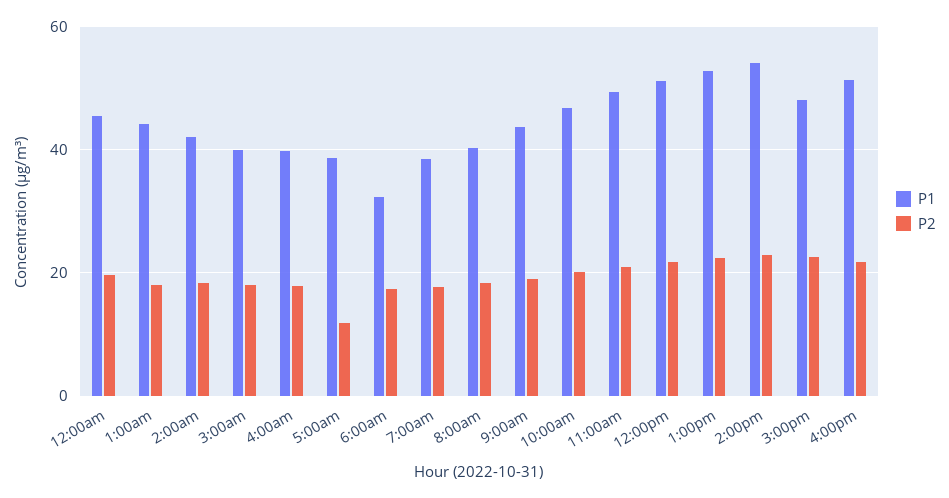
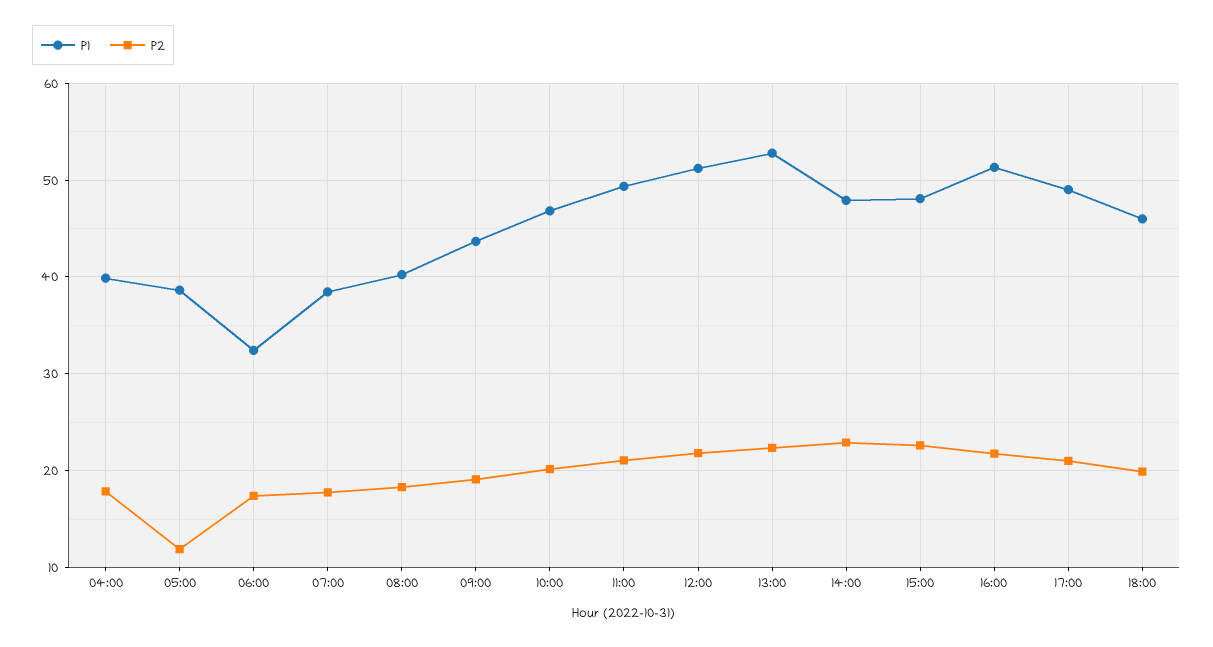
P1, 12:00am: 46 -> none
P2, 12:00am: 20 -> none
P1, 1:00am: 44 -> none
P2, 1:00am: 18 -> none
P1, 2:00am: 42 -> none
P2, 2:00am: 18 -> none
P1, 3:00am: 40 -> none
P2, 3:00am: 18 -> none
P1, 2:00pm: 54 -> 48
P1, 17:00: none -> 49
P2, 17:00: none -> 21
P1, 18:00: none -> 46
P2, 18:00: none -> 20

